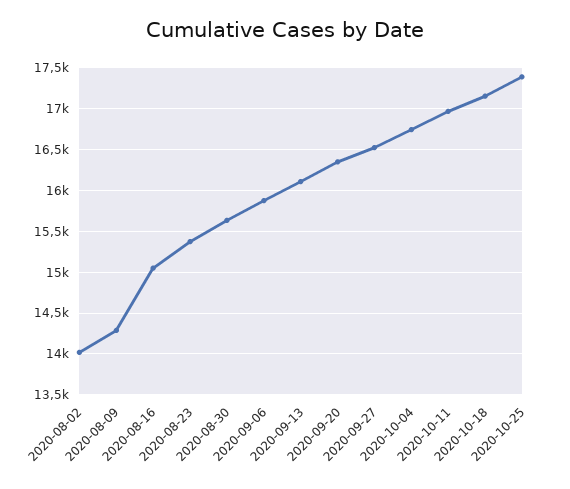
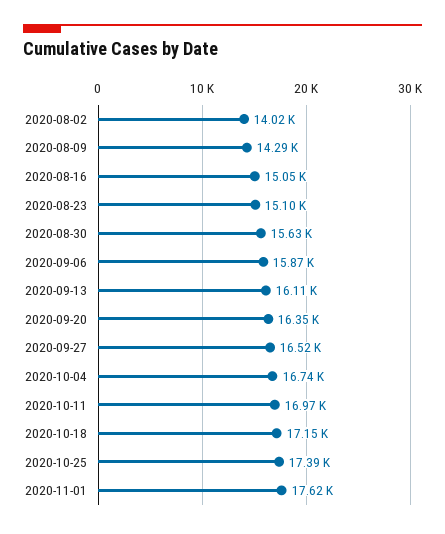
2020-08-23: 15400 -> 15100
2020-11-01: none -> 17620

